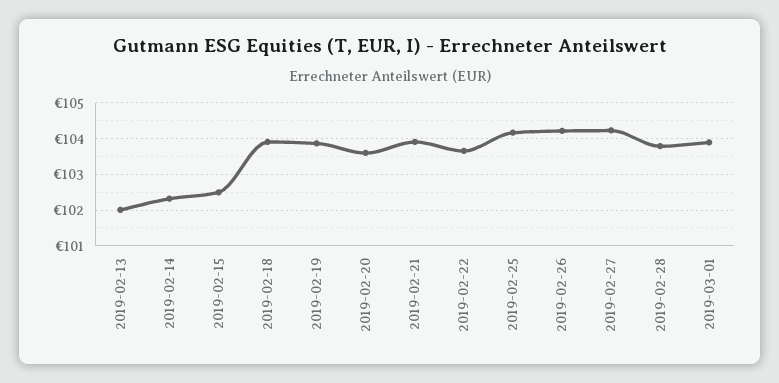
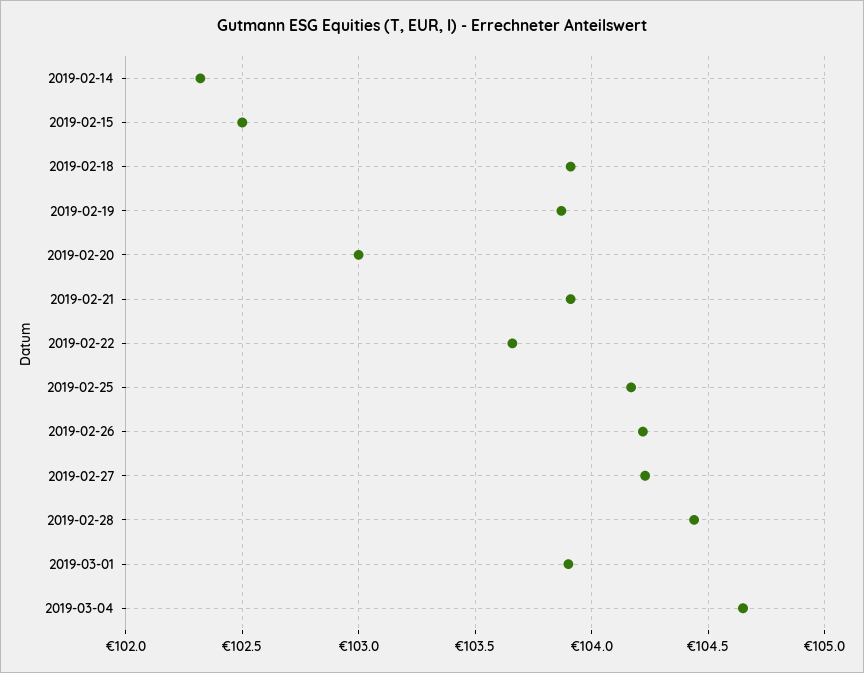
2019-02-13: 102 -> none
2019-02-20: 103.6 -> 103
2019-02-28: 103.8 -> 104.45
2019-03-04: none -> 104.65

